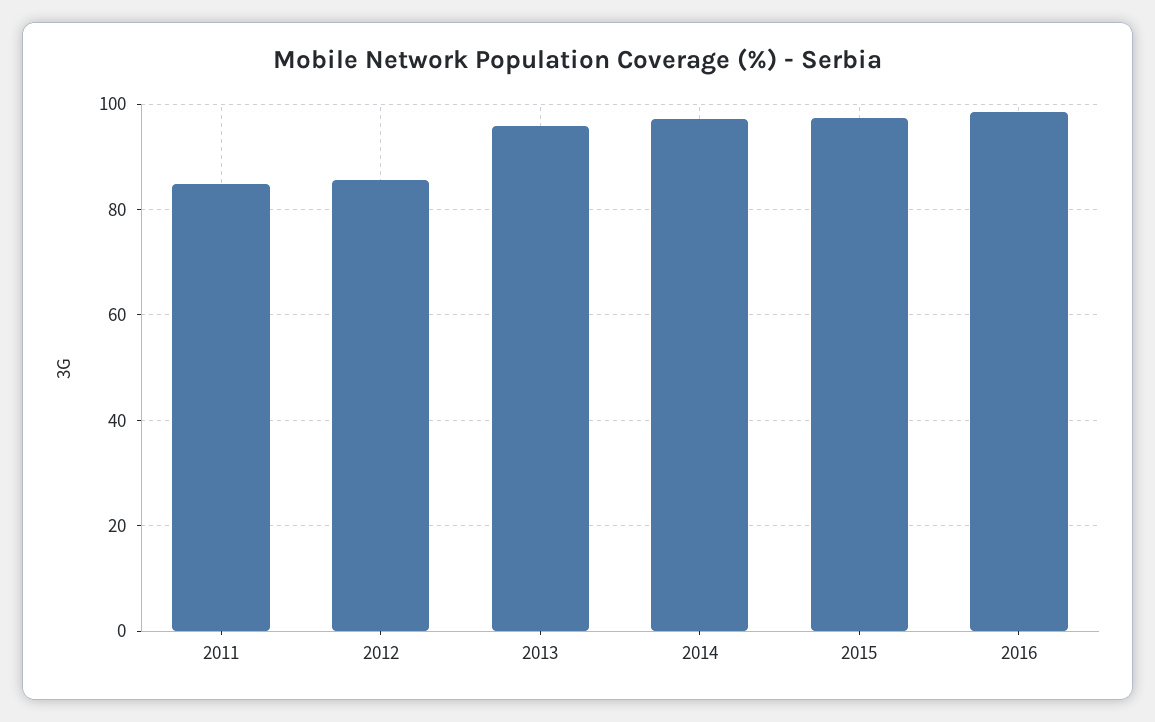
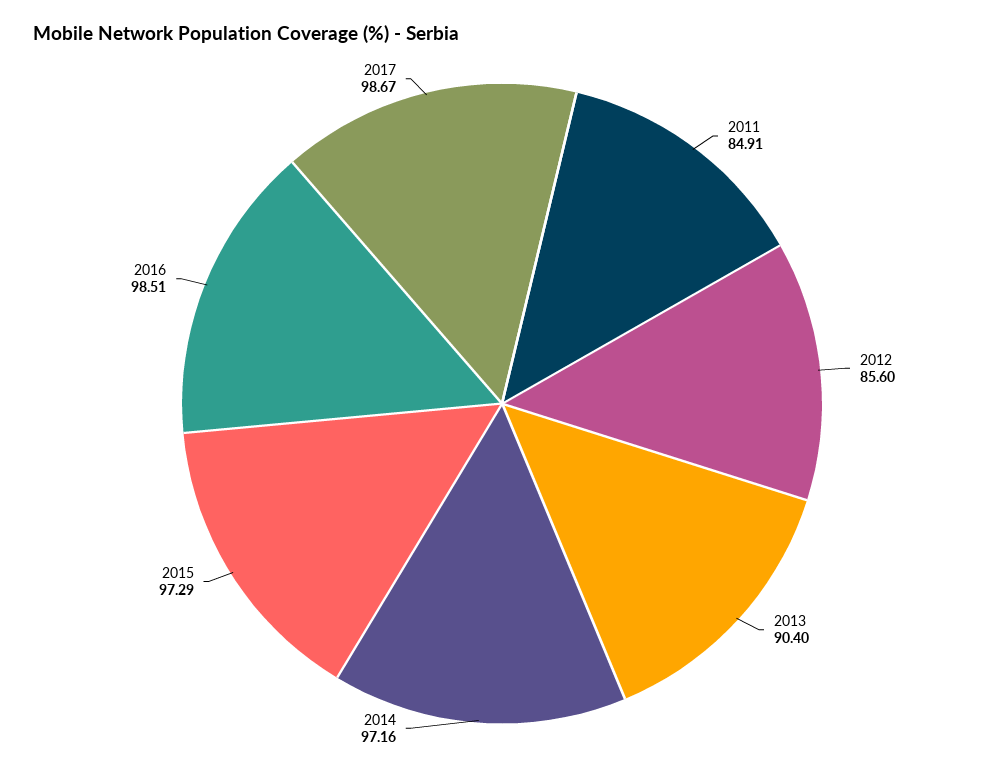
2013: 96 -> 90.4
2017: none -> 98.67

